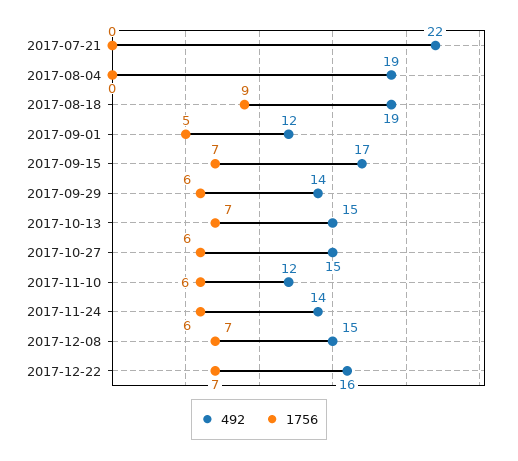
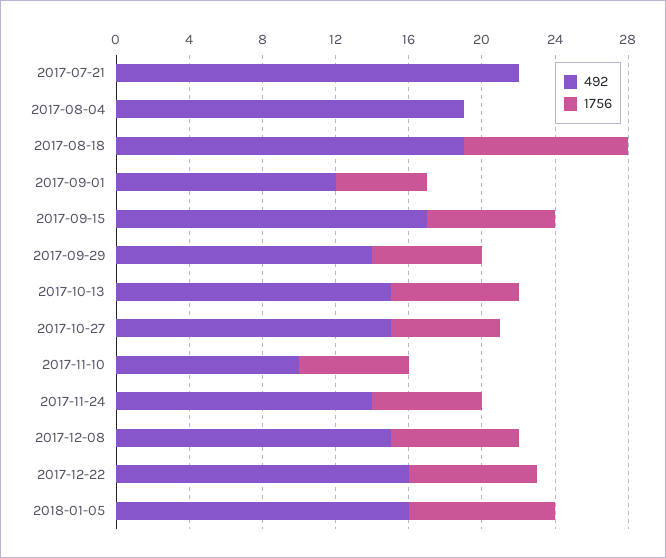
492, 2017-11-10: 12 -> 10
492, 2018-01-05: none -> 16
1756, 2018-01-05: none -> 8

